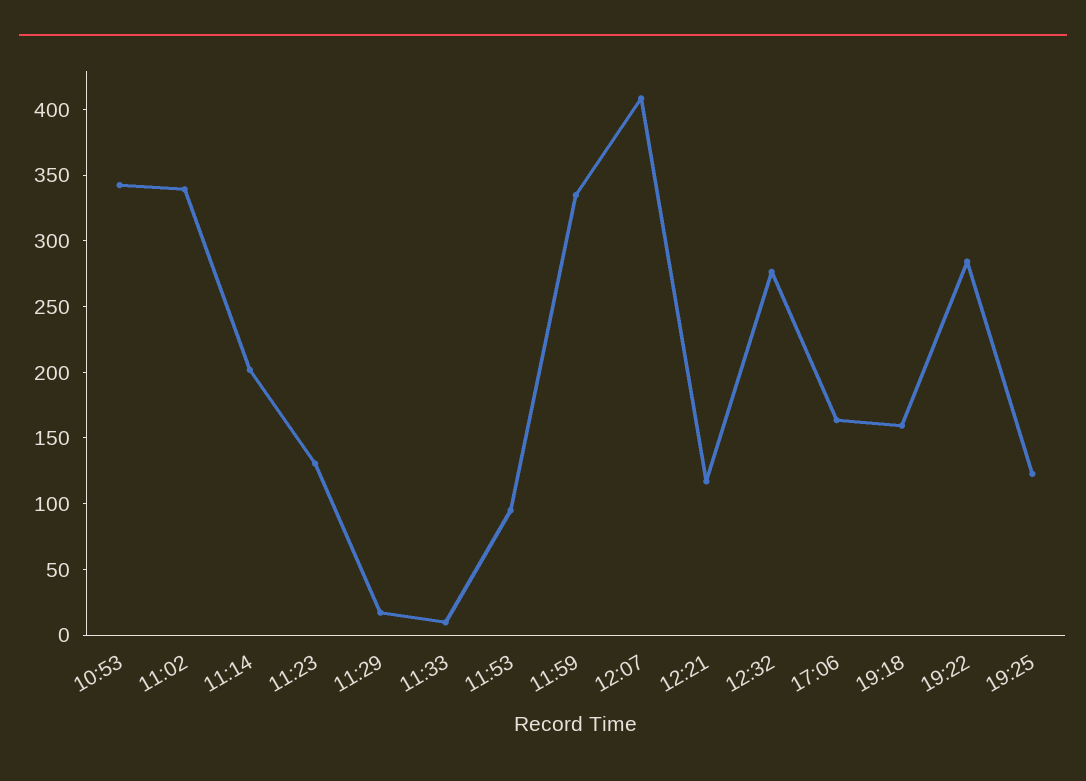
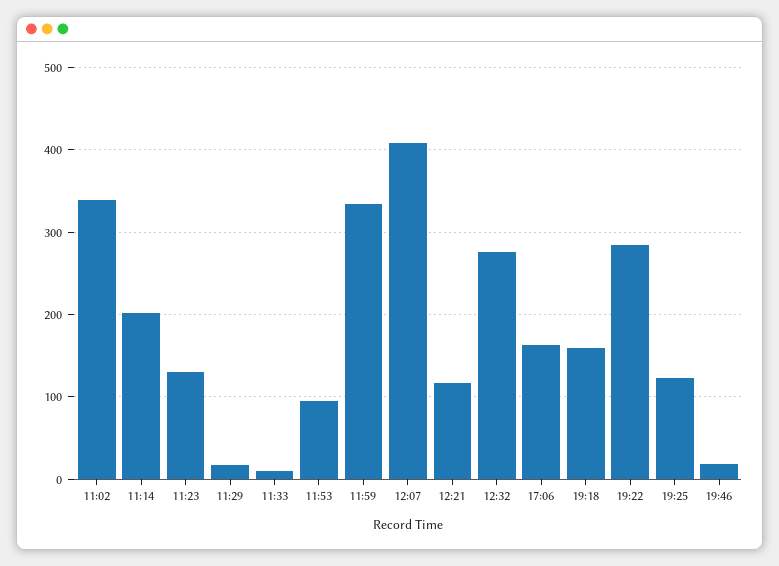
10:53: 340 -> none
19:46: none -> 20

